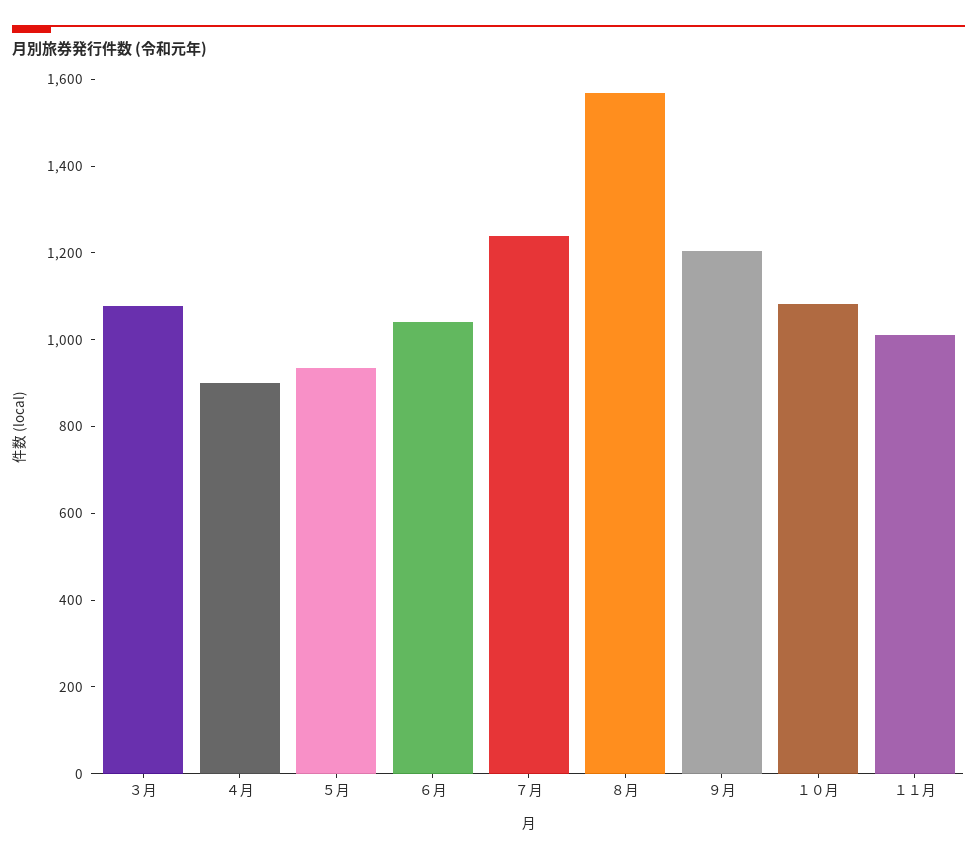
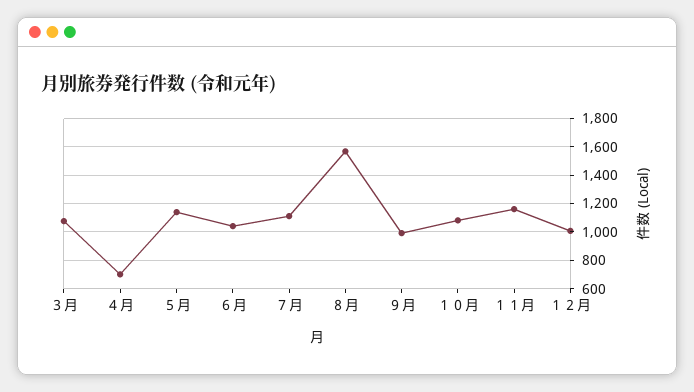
４月: 900 -> 700
５月: 950 -> 1150
７月: 1250 -> 1100
９月: 1200 -> 1000
１１月: 1000 -> 1150
１２月: none -> 1000

